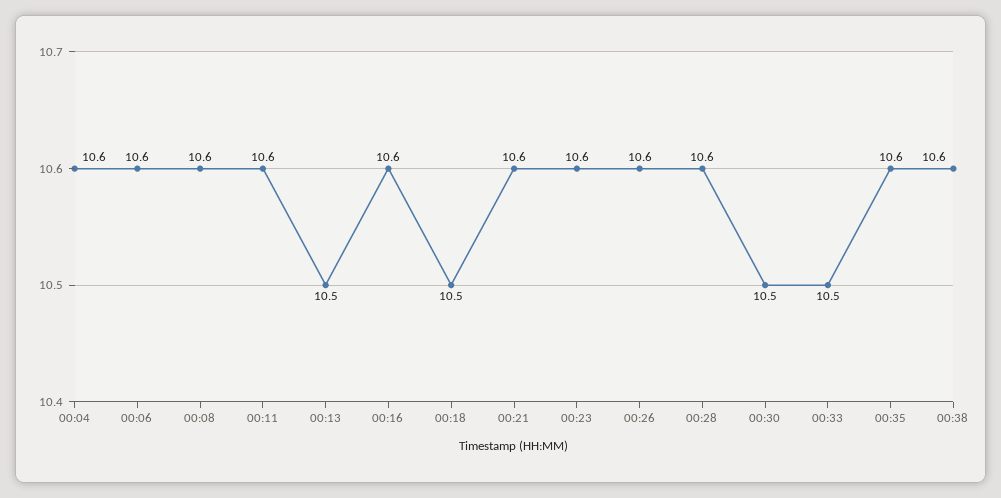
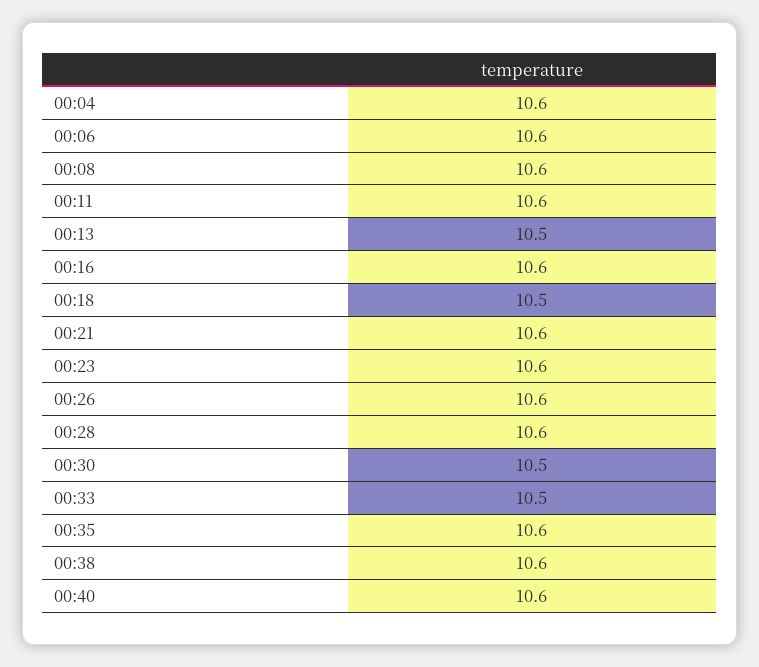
00:40: none -> 10.6

